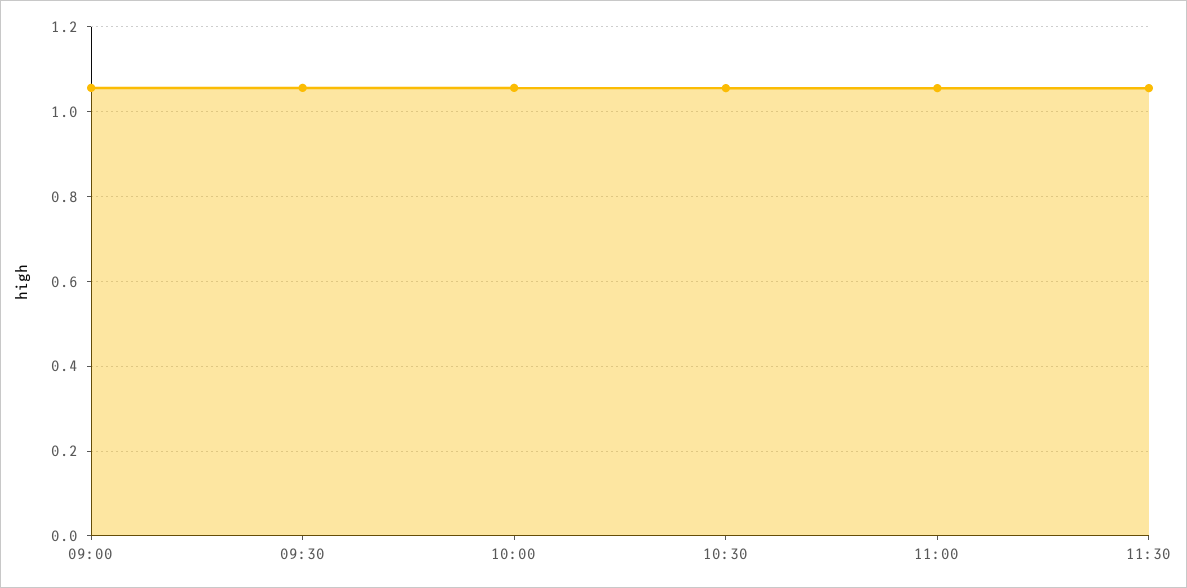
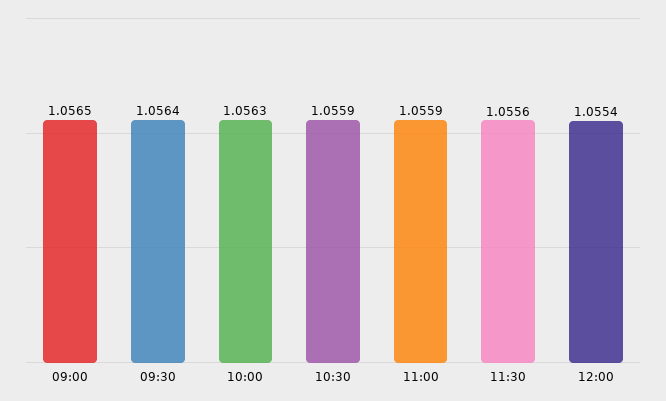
12:00: none -> 1.0554

